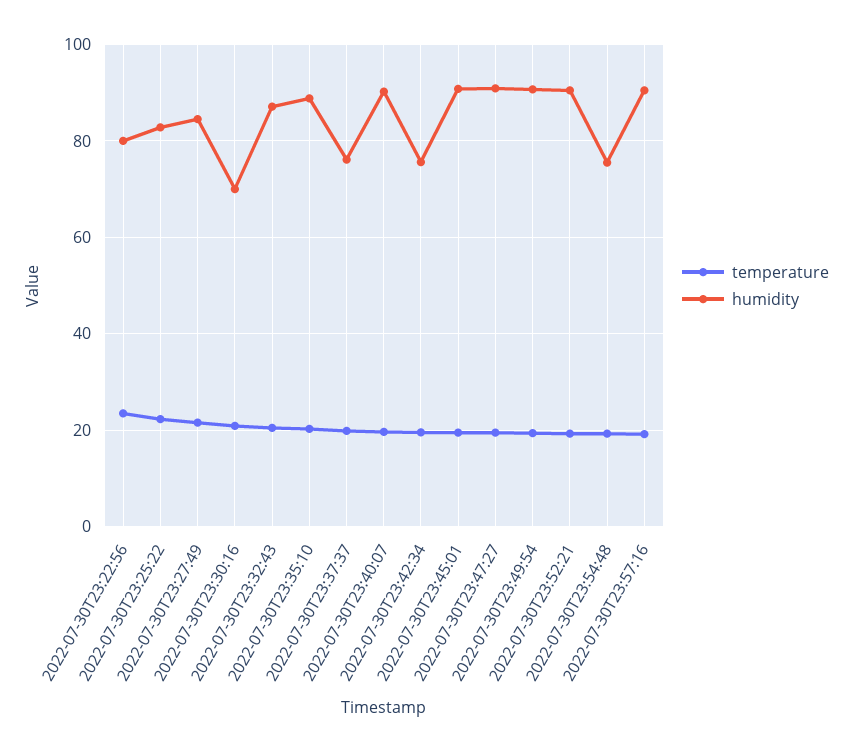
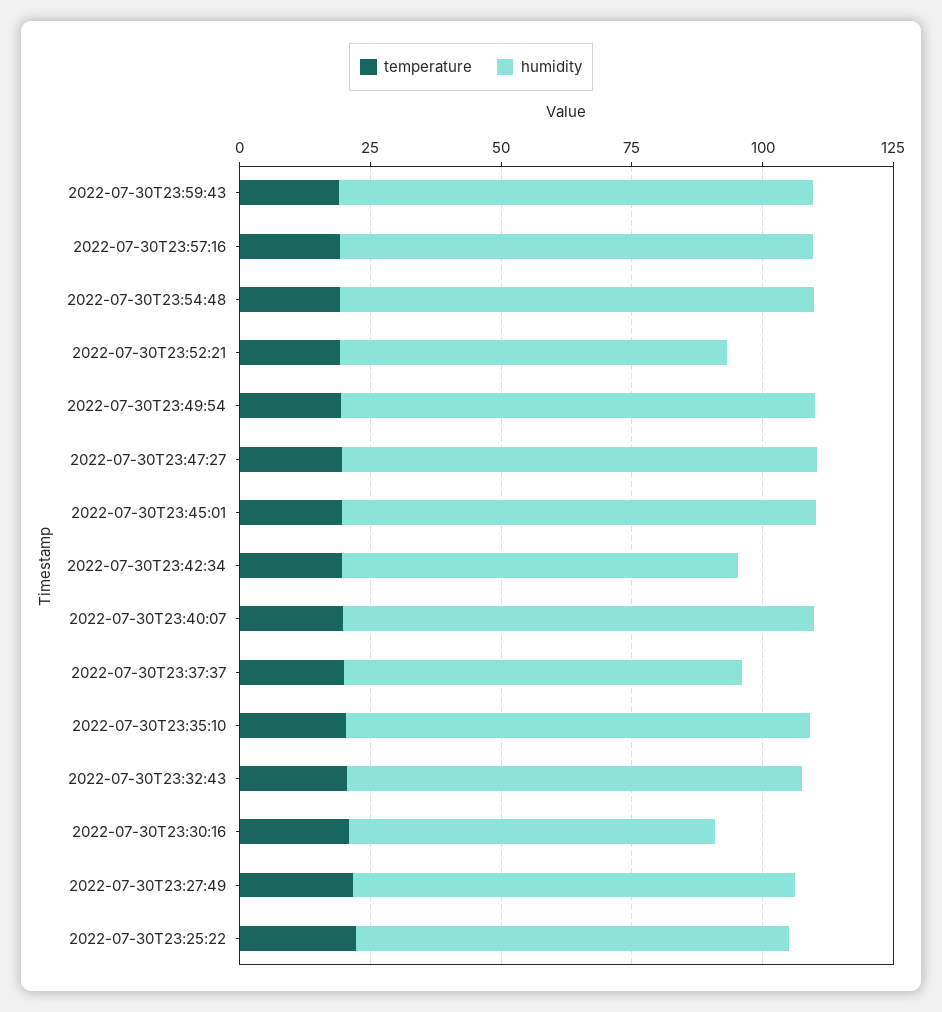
temperature, 2022-07-30T23:22:56: 24 -> none
humidity, 2022-07-30T23:22:56: 80 -> none
humidity, 2022-07-30T23:52:21: 90 -> 75
humidity, 2022-07-30T23:54:48: 76 -> 90
temperature, 2022-07-30T23:59:43: none -> 20
humidity, 2022-07-30T23:59:43: none -> 90

